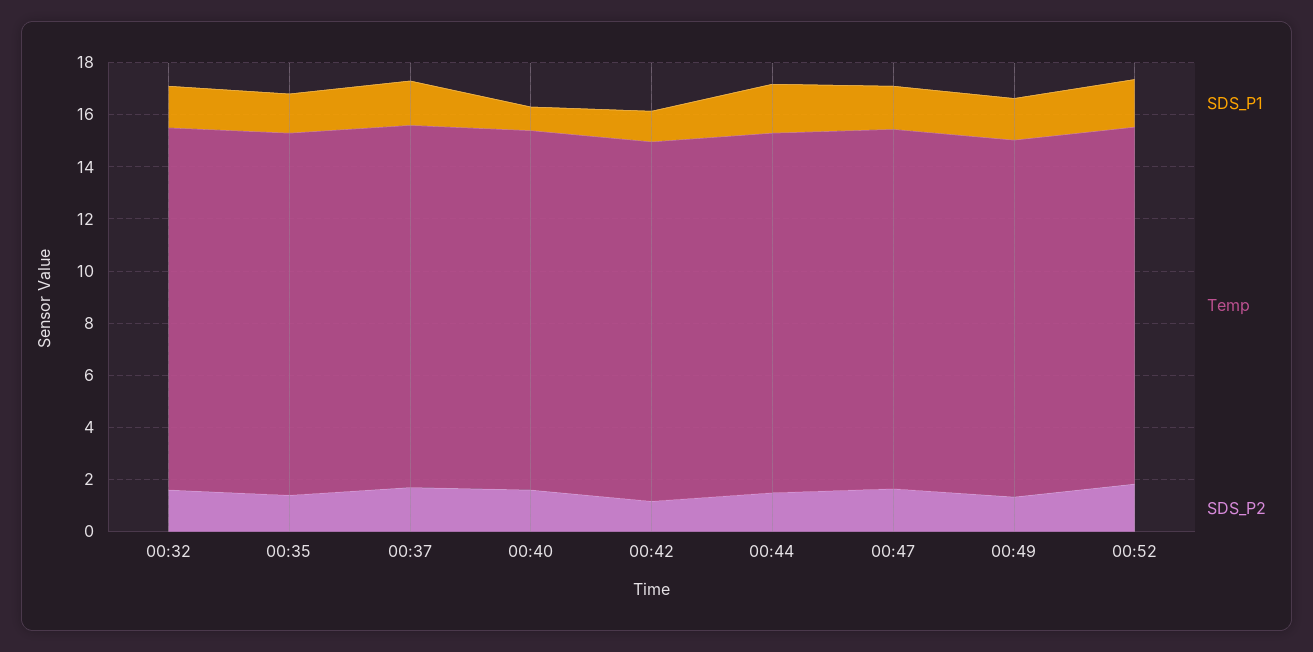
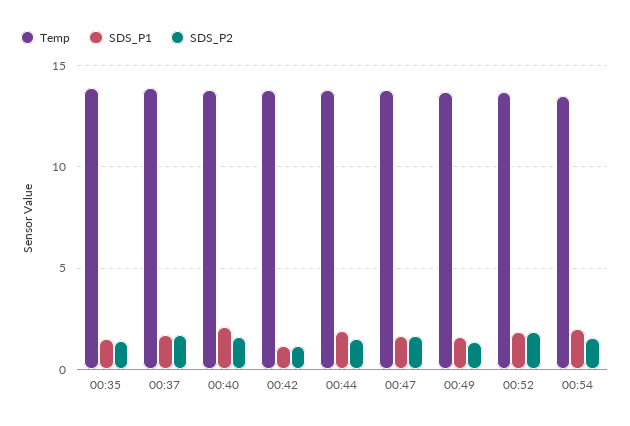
SDS_P1, 00:32: 1.5 -> none
Temp, 00:32: 14 -> none
SDS_P2, 00:32: 1.5 -> none
SDS_P1, 00:40: 1 -> 2
Temp, 00:54: none -> 13.5
SDS_P1, 00:54: none -> 2
SDS_P2, 00:54: none -> 1.5

